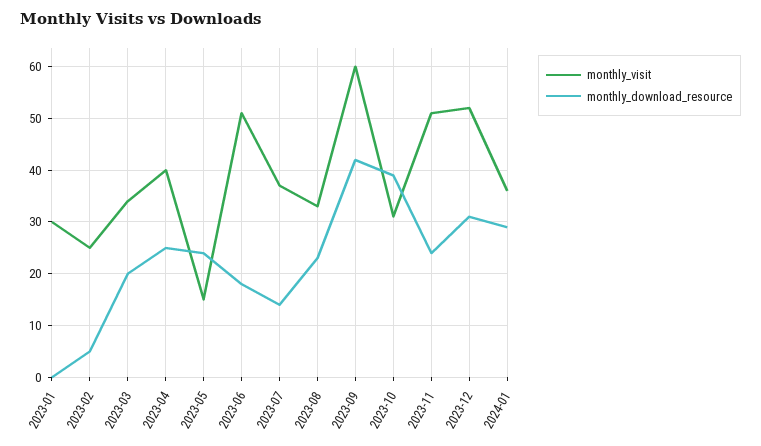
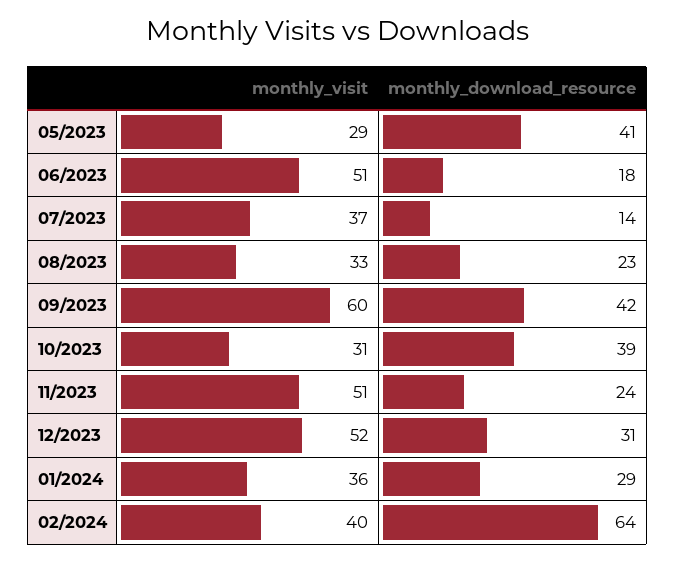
monthly_visit, 2023-01: 30 -> none
monthly_download_resource, 2023-01: 0 -> none
monthly_visit, 2023-02: 25 -> none
monthly_download_resource, 2023-02: 5 -> none
monthly_visit, 2023-03: 35 -> none
monthly_download_resource, 2023-03: 20 -> none
monthly_visit, 2023-04: 40 -> none
monthly_download_resource, 2023-04: 25 -> none
monthly_visit, 2023-05: 15 -> 29
monthly_download_resource, 2023-05: 25 -> 41
monthly_visit, 02/2024: none -> 40
monthly_download_resource, 02/2024: none -> 64

